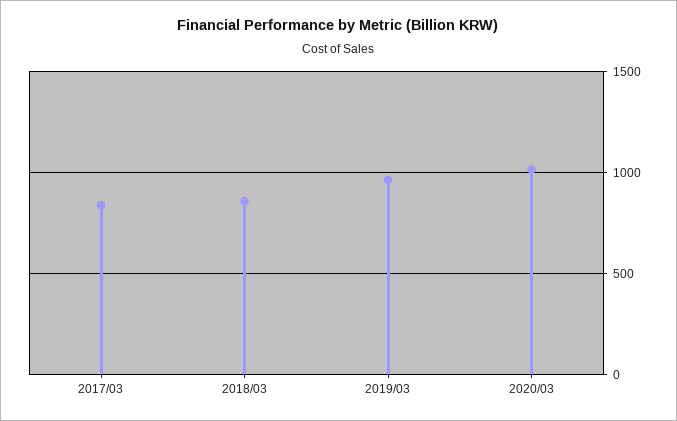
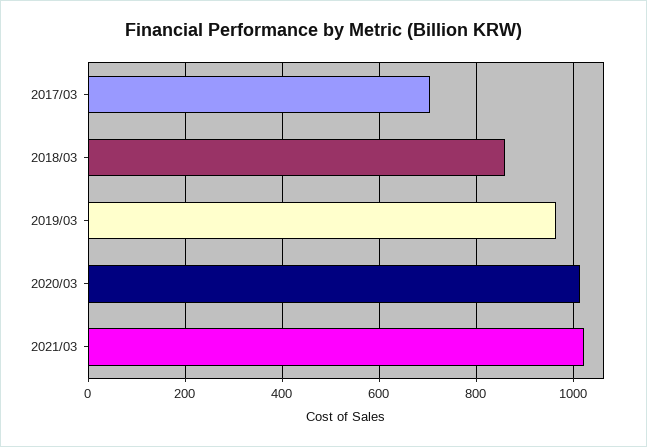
2017/03: 850 -> 700
2021/03: none -> 1020

